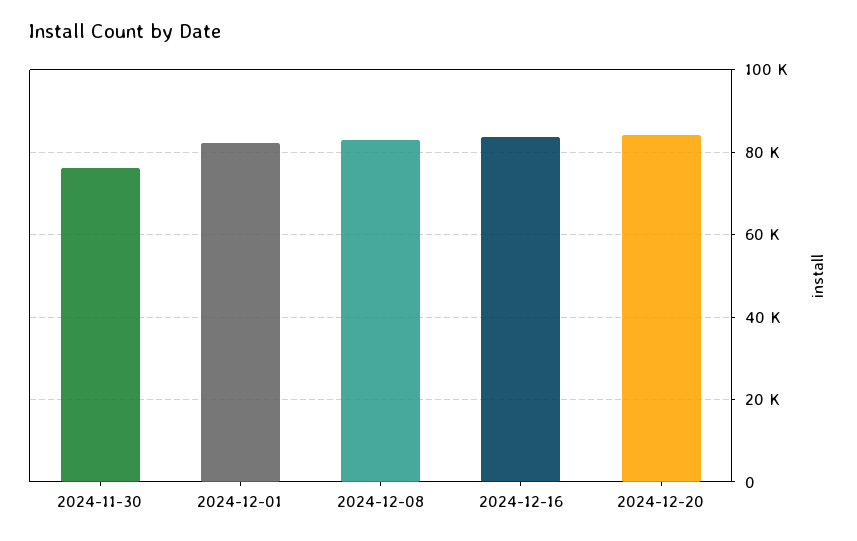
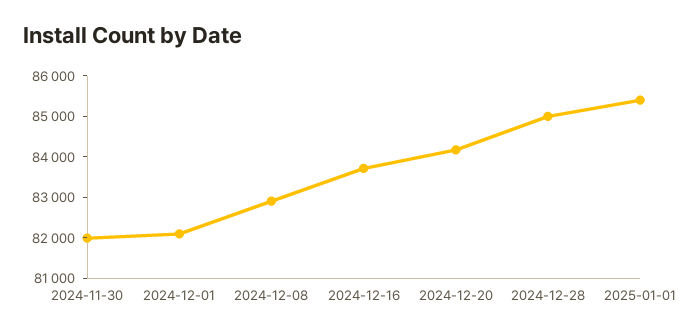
2024-11-30: 76000 -> 82000
2024-12-28: none -> 85000
2025-01-01: none -> 85400

